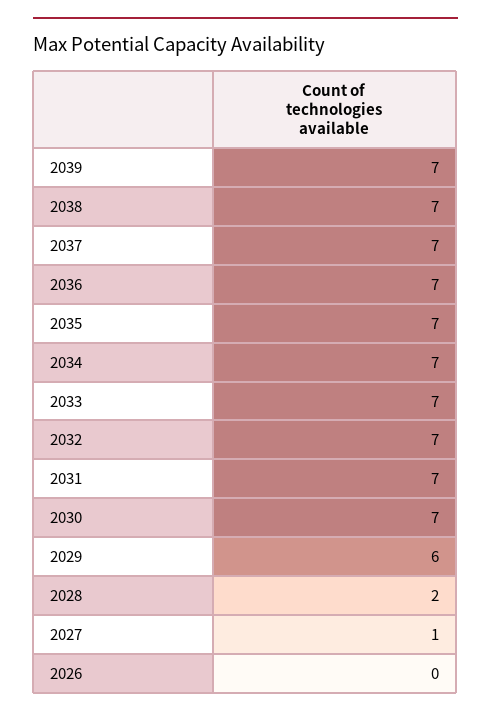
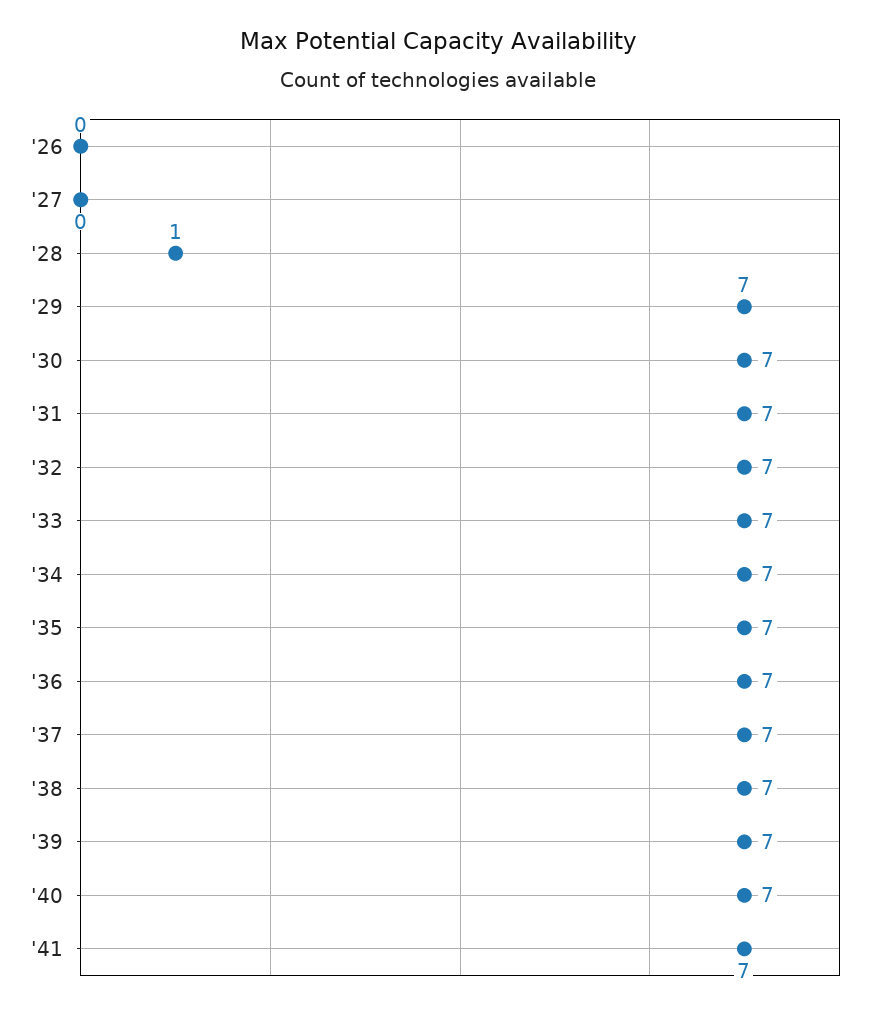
2029: 6 -> 7
2028: 2 -> 1
2027: 1 -> 0
'40: none -> 7
'41: none -> 7

